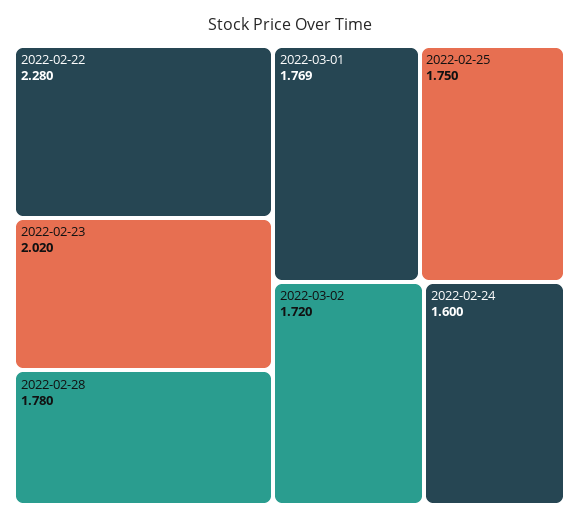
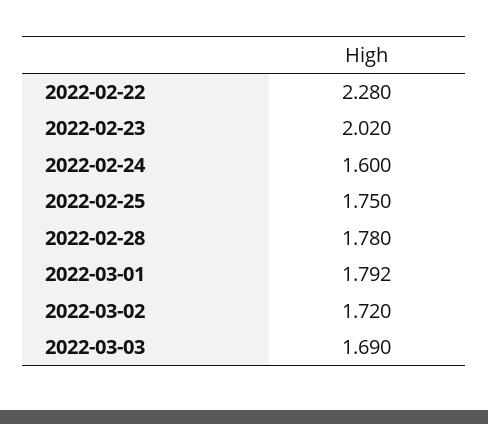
2022-03-01: 1.769 -> 1.792
2022-03-03: none -> 1.69

